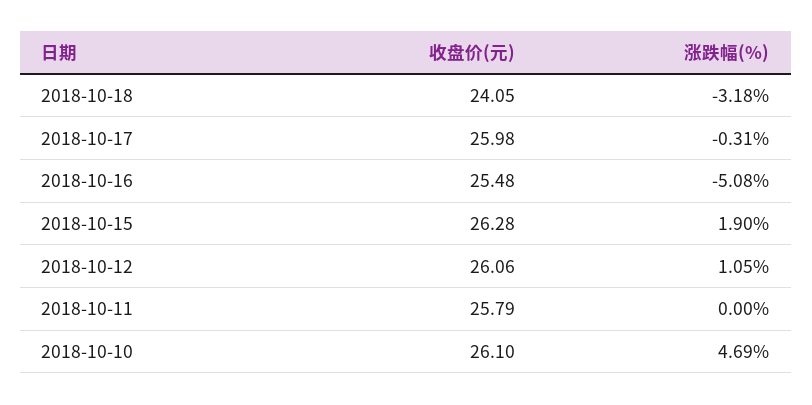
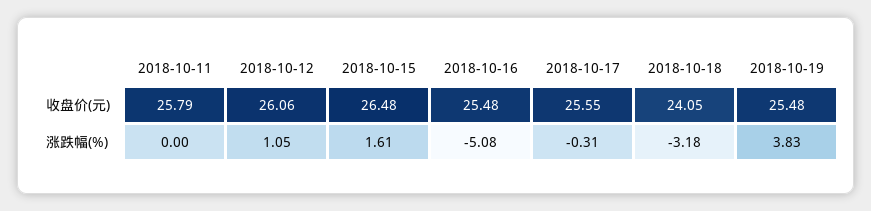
收盘价(元), 2018-10-17: 25.98 -> 25.55
收盘价(元), 2018-10-15: 26.28 -> 26.48
涨跌幅(%), 2018-10-15: 1.9 -> 1.61
收盘价(元), 2018-10-10: 26.1 -> none
涨跌幅(%), 2018-10-10: 4.69 -> none
收盘价(元), 2018-10-19: none -> 25.48
涨跌幅(%), 2018-10-19: none -> 3.83

